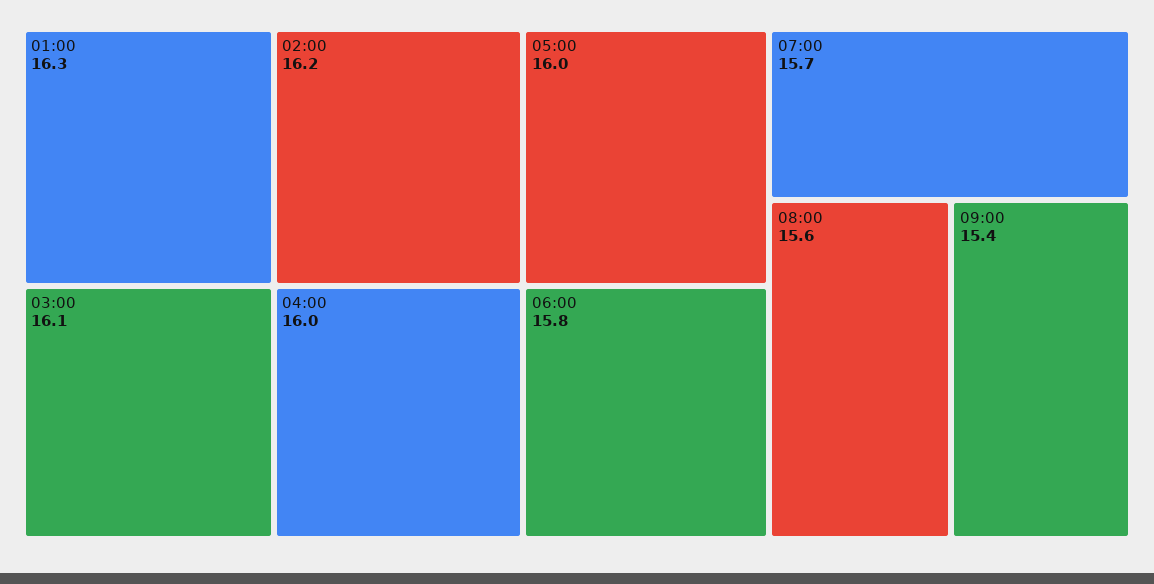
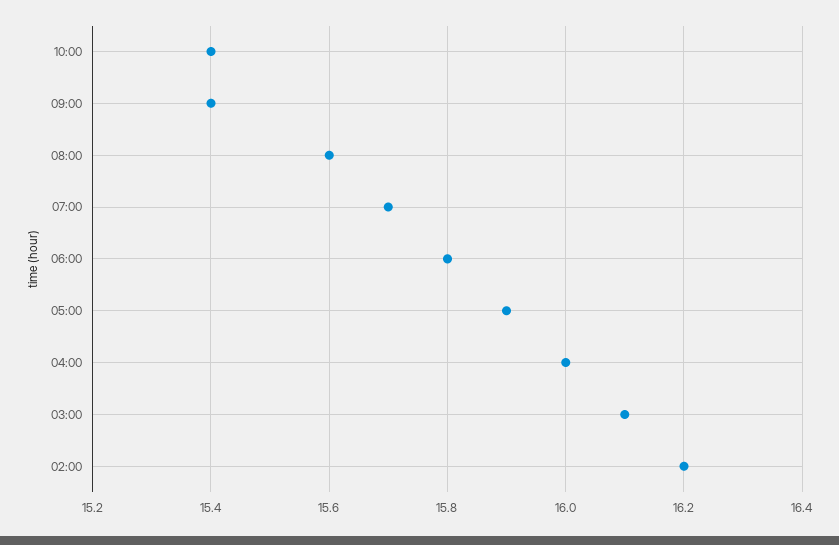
01:00: 16.3 -> none
05:00: 16 -> 15.9
10:00: none -> 15.4

